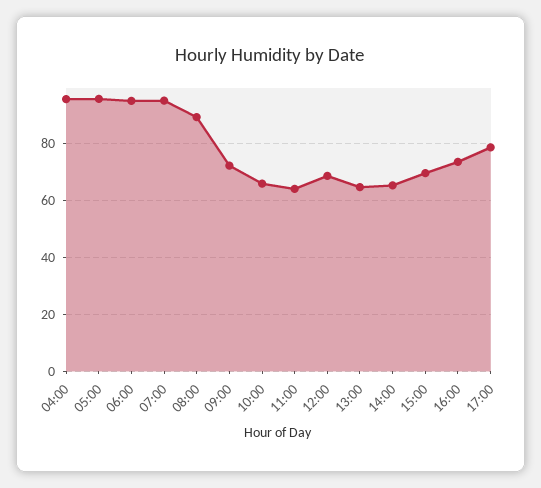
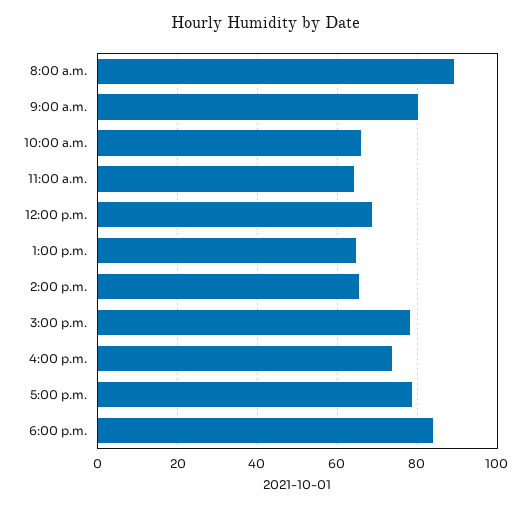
04:00: 95 -> none
05:00: 95 -> none
06:00: 95 -> none
07:00: 95 -> none
09:00: 72.5 -> 80
15:00: 70 -> 78
6:00 p.m.: none -> 84

